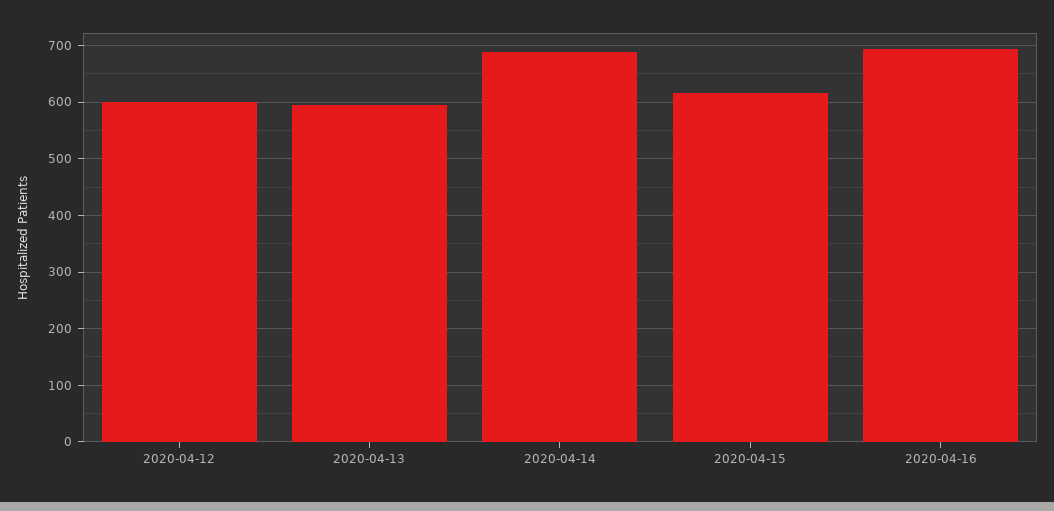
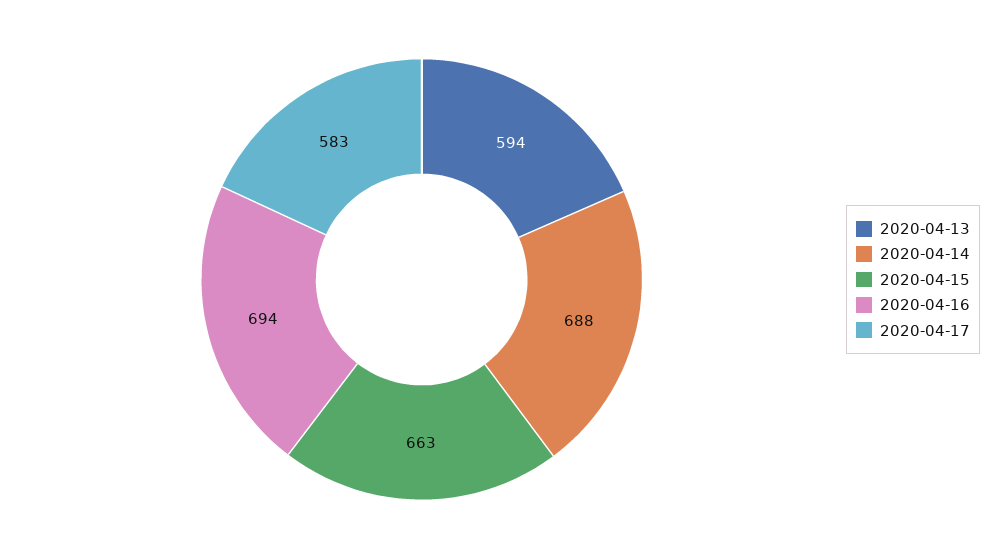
2020-04-12: 600 -> none
2020-04-15: 620 -> 663
2020-04-17: none -> 583

